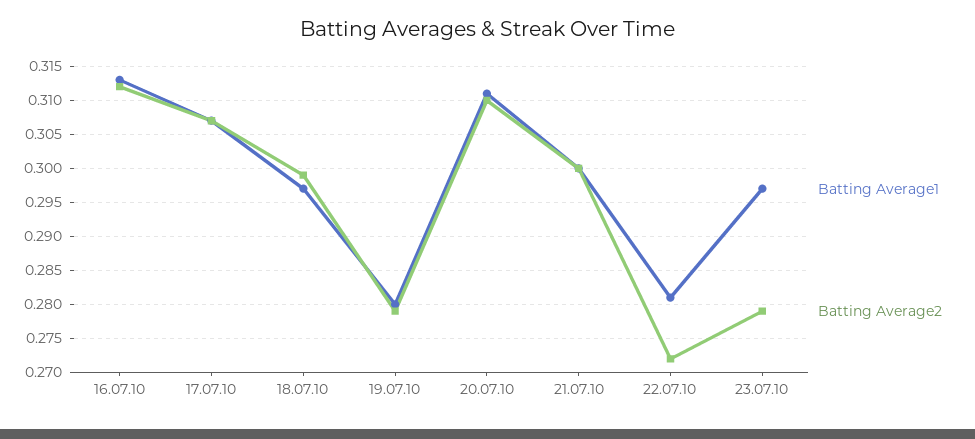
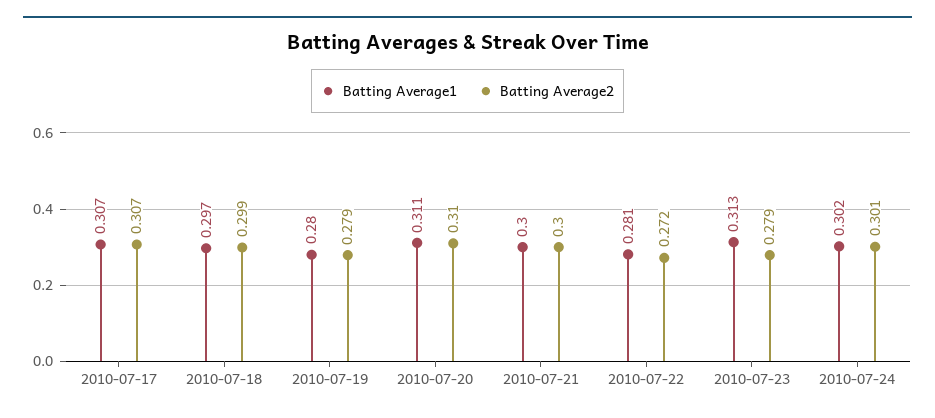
Batting Average1, 16.07.10: 0.313 -> none
Batting Average2, 16.07.10: 0.312 -> none
Batting Average1, 23.07.10: 0.297 -> 0.313
Batting Average1, 2010-07-24: none -> 0.302
Batting Average2, 2010-07-24: none -> 0.301

